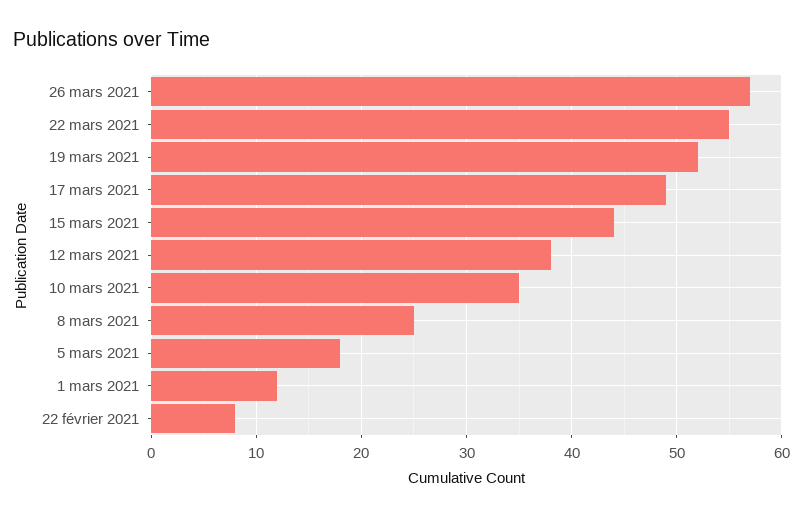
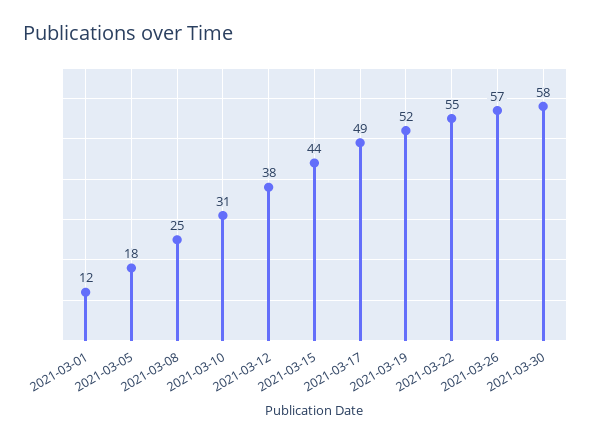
10 mars 2021: 35 -> 31
22 février 2021: 8 -> none
2021-03-30: none -> 58

